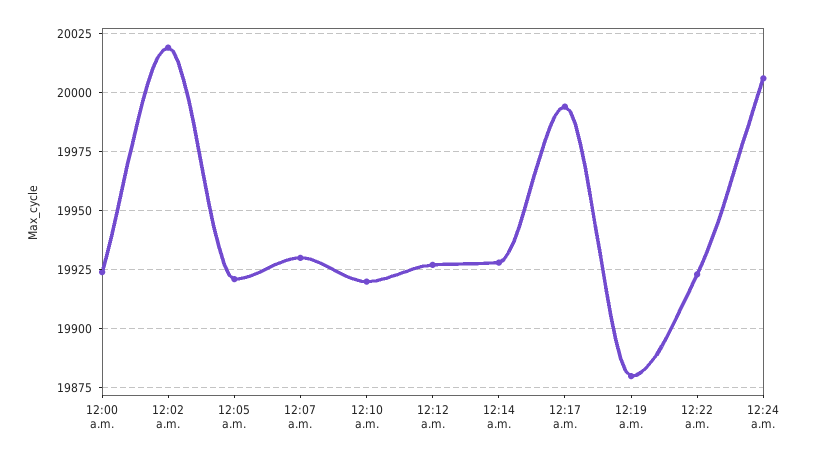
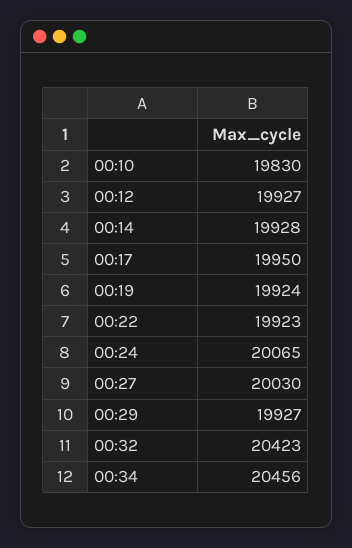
12:00 a.m.: 19925 -> none
12:02 a.m.: 20020 -> none
12:05 a.m.: 19920 -> none
12:07 a.m.: 19930 -> none
12:10 a.m.: 19920 -> 19830
12:17 a.m.: 19995 -> 19950
12:19 a.m.: 19880 -> 19924
12:24 a.m.: 20005 -> 20065
00:27: none -> 20030
00:29: none -> 19927
00:32: none -> 20423
00:34: none -> 20456

